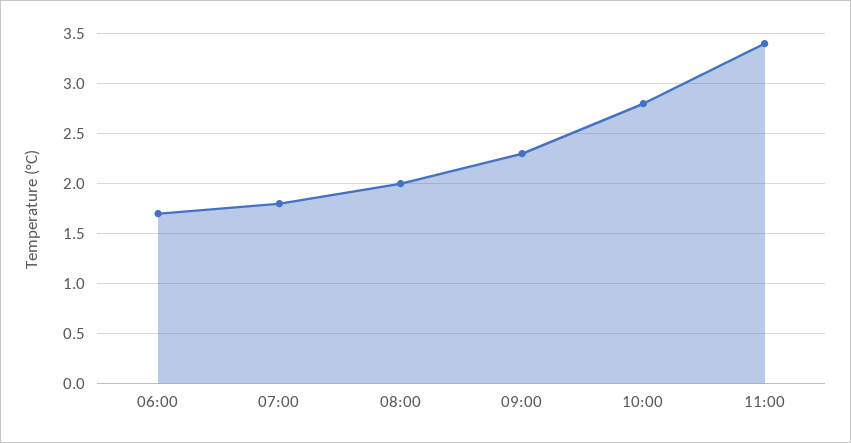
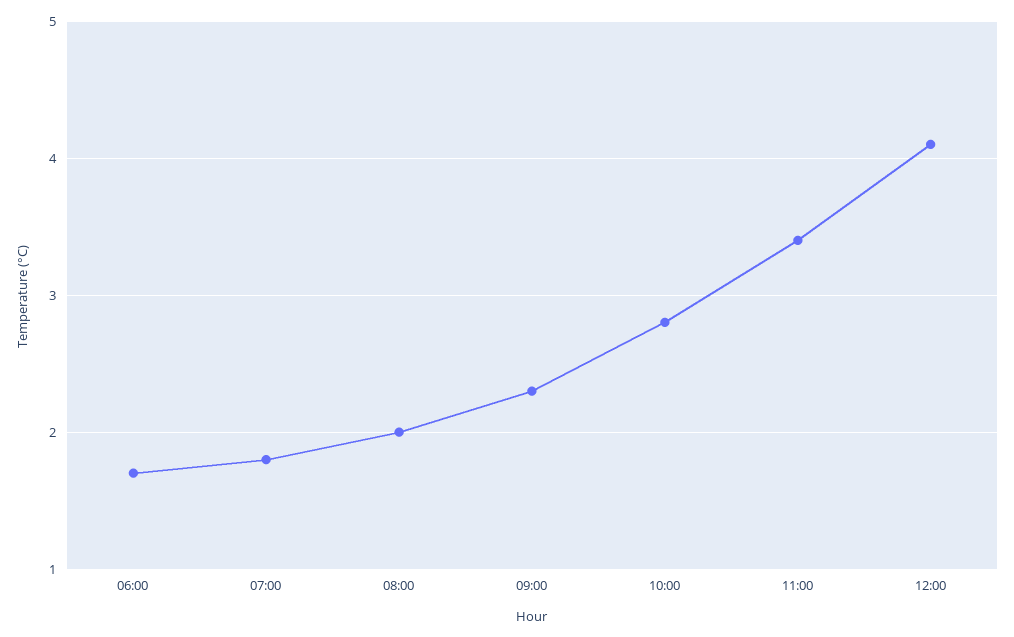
12:00: none -> 4.1

